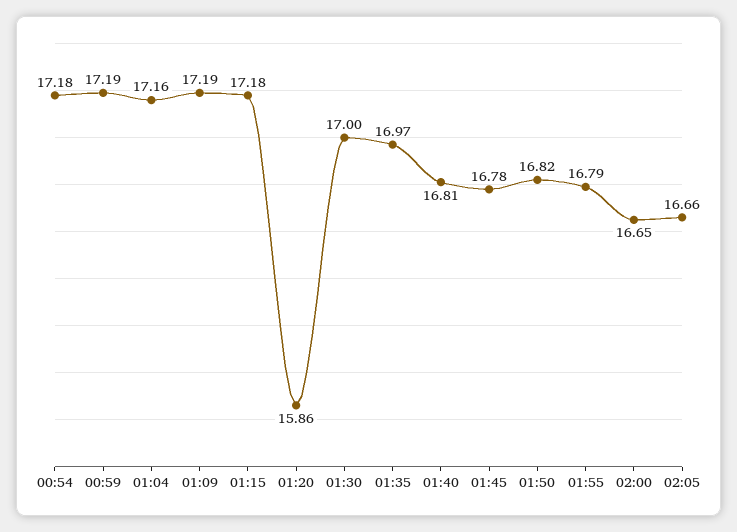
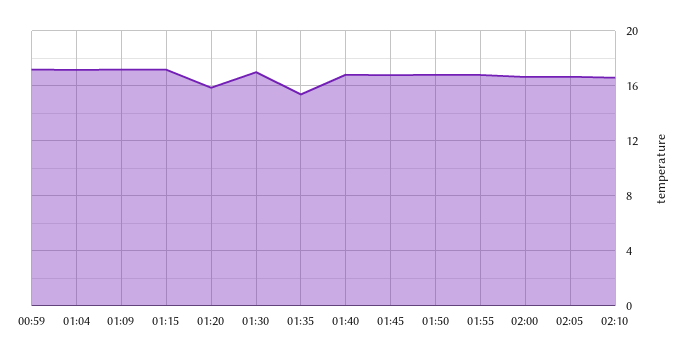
00:54: 17.18 -> none
01:35: 16.97 -> 15.5
02:10: none -> 16.5

